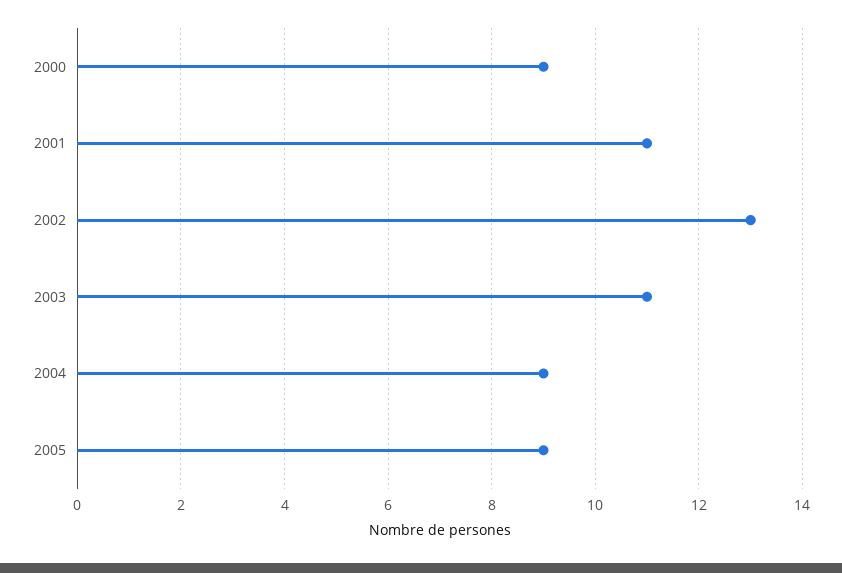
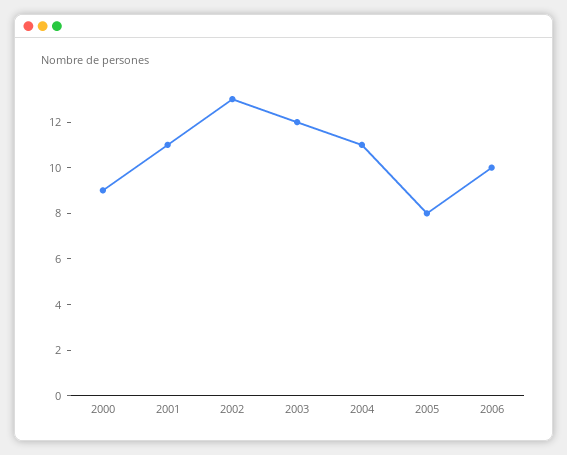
2003: 11 -> 12
2004: 9 -> 11
2005: 9 -> 8
2006: none -> 10

